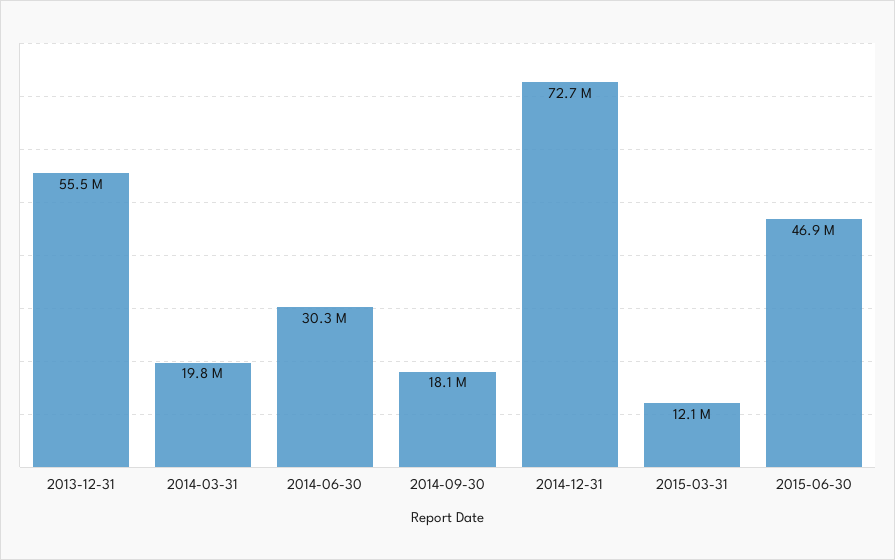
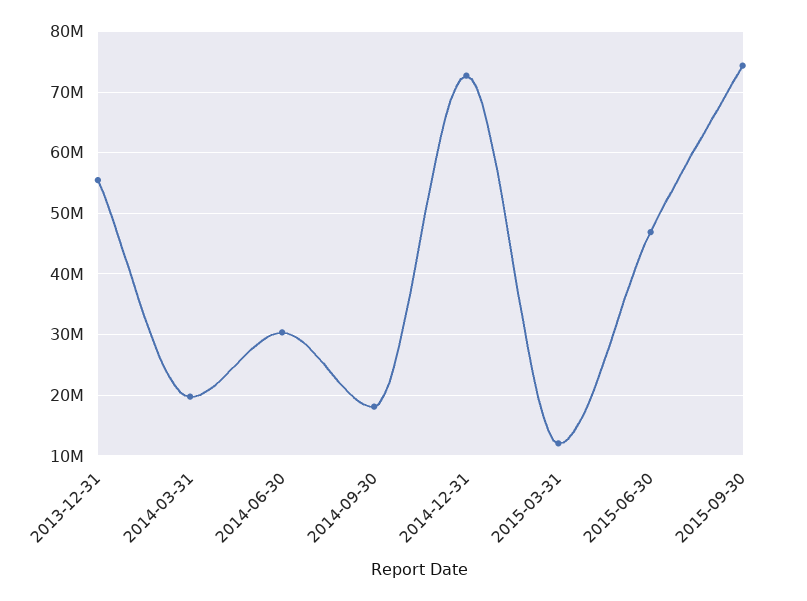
2015-09-30: none -> 74000000

